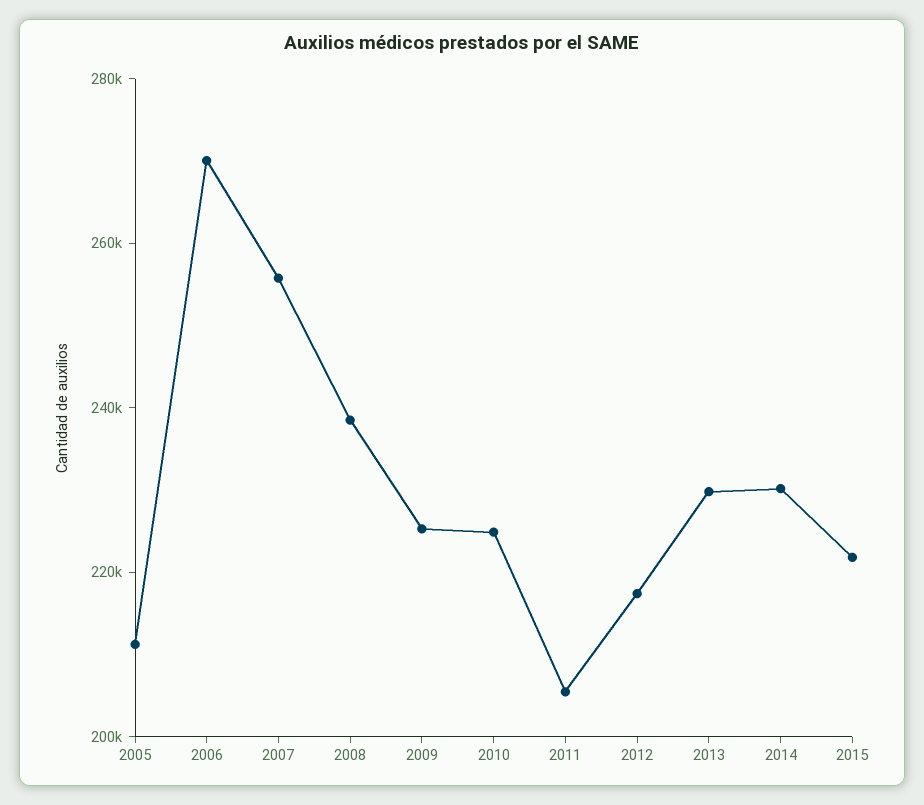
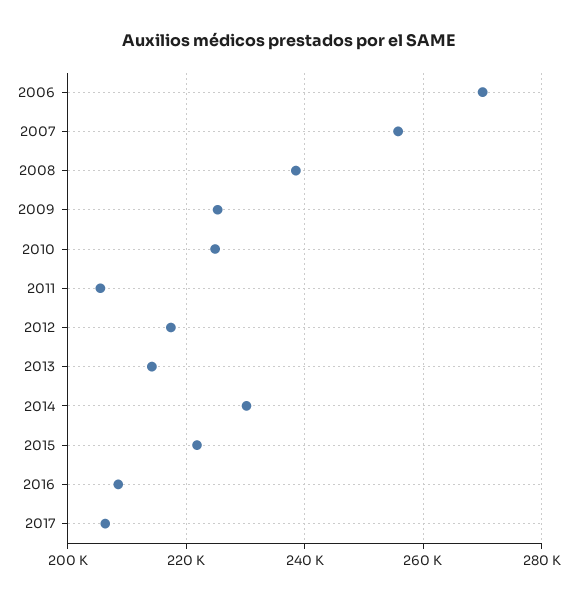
2005: 210000 -> none
2013: 230000 -> 214000
2016: none -> 208000
2017: none -> 206000

